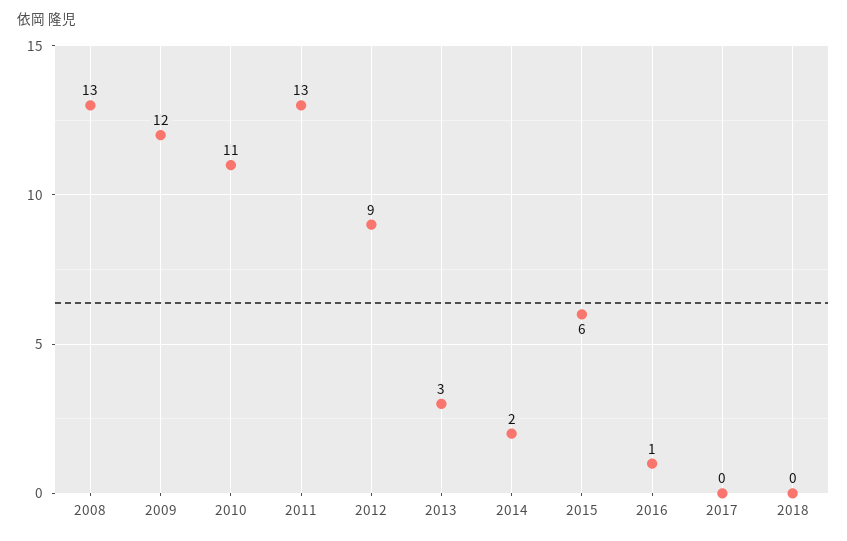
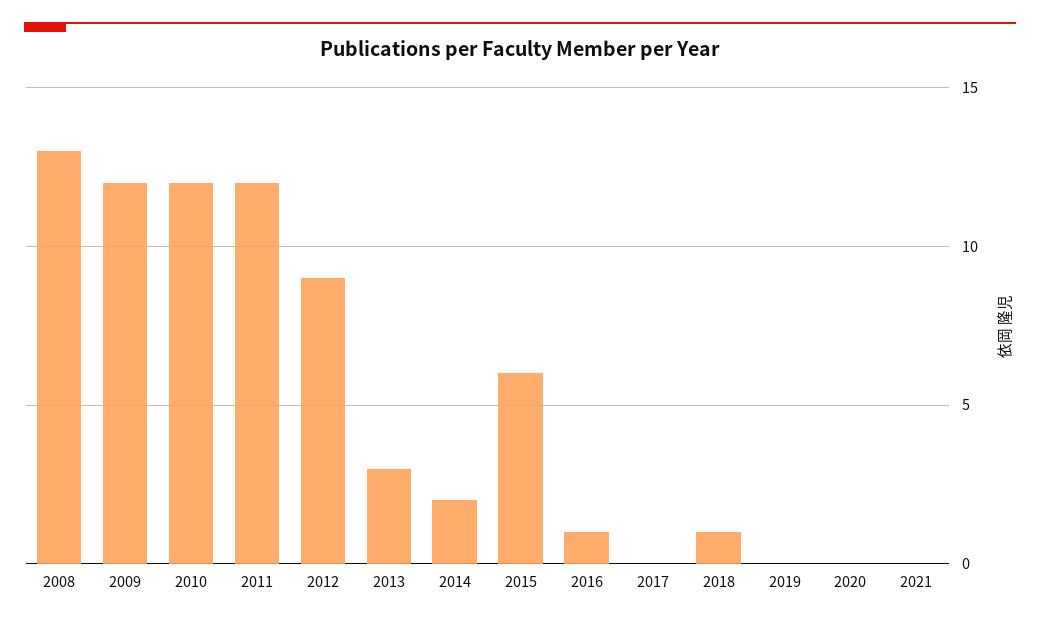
2010: 11 -> 12
2011: 13 -> 12
2018: 0 -> 1
2019: none -> 0
2020: none -> 0
2021: none -> 0

